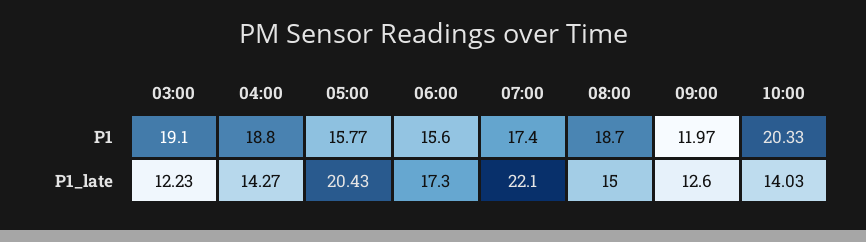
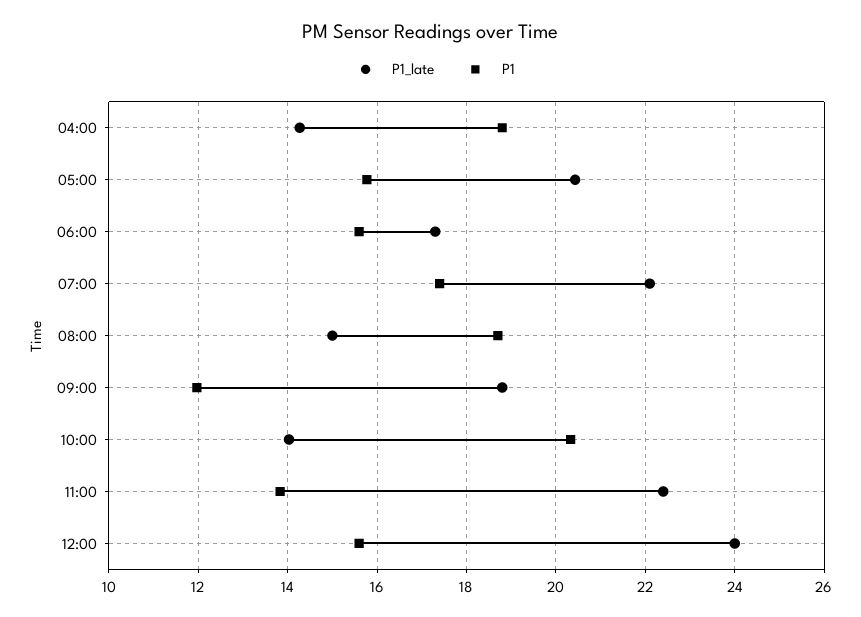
P1, 03:00: 19.1 -> none
P1_late, 03:00: 12.23 -> none
P1_late, 09:00: 12.6 -> 18.8
P1_late, 11:00: none -> 22.4
P1, 11:00: none -> 13.8
P1_late, 12:00: none -> 24
P1, 12:00: none -> 15.6

